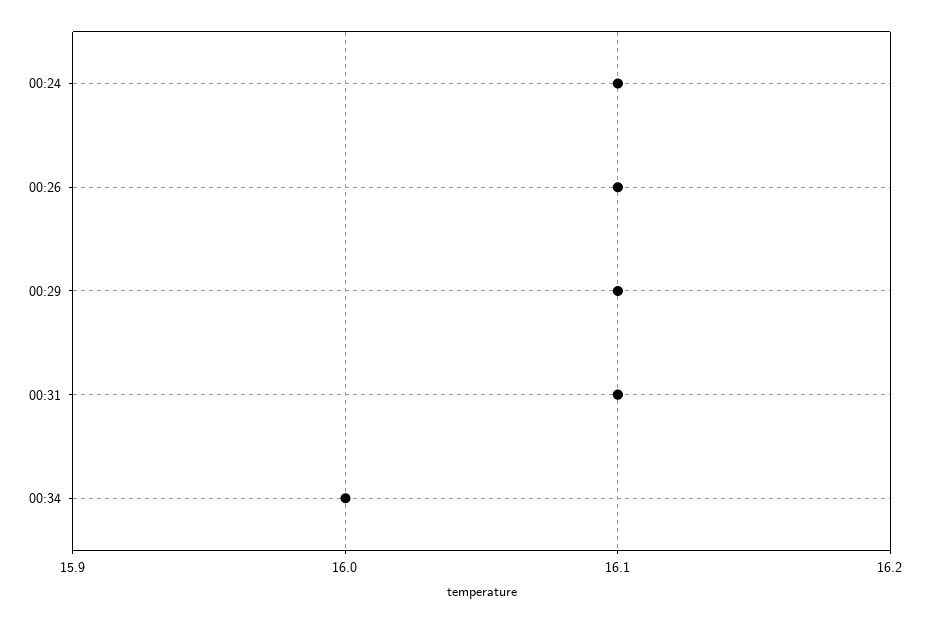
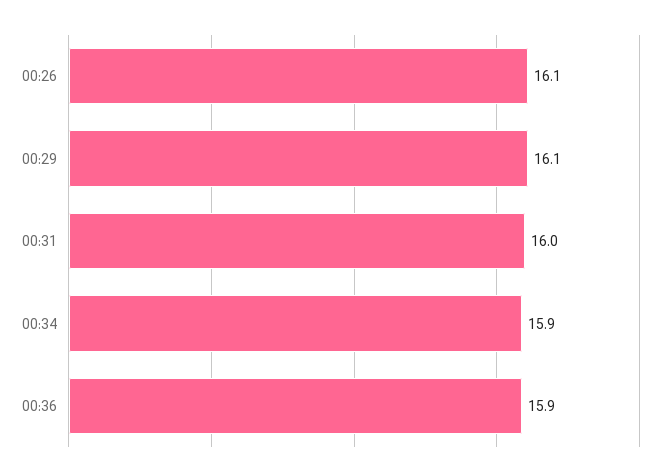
00:24: 16.1 -> none
00:31: 16.1 -> 16
00:34: 16 -> 15.9
00:36: none -> 15.9

